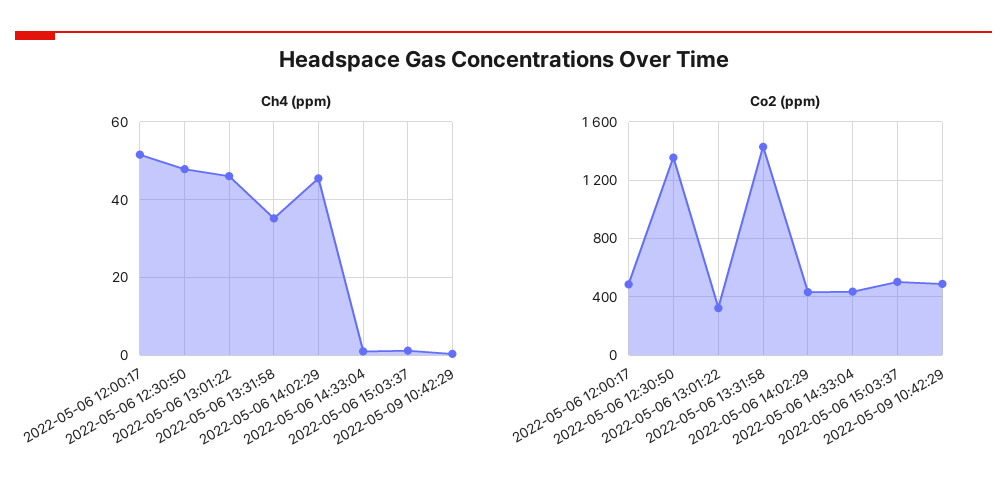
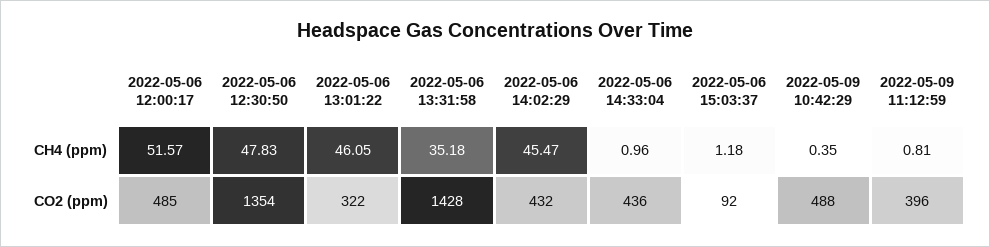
Co2 (ppm), 2022-05-06 15:03:37: 500 -> 92
Ch4 (ppm), 2022-05-09 11:12:59: none -> 0.81
Co2 (ppm), 2022-05-09 11:12:59: none -> 396

